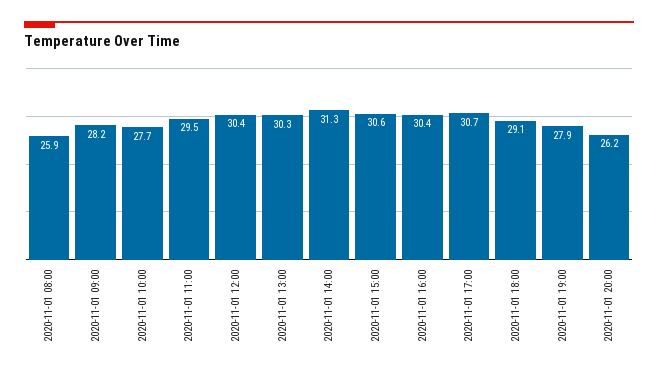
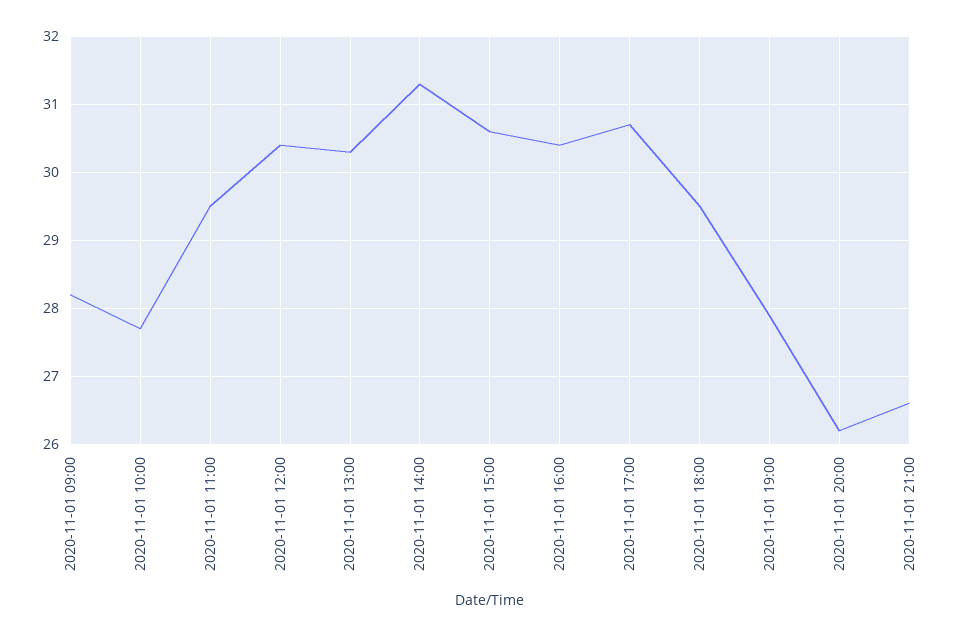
2020-11-01 08:00: 25.9 -> none
2020-11-01 18:00: 29.1 -> 29.5
2020-11-01 21:00: none -> 26.6

